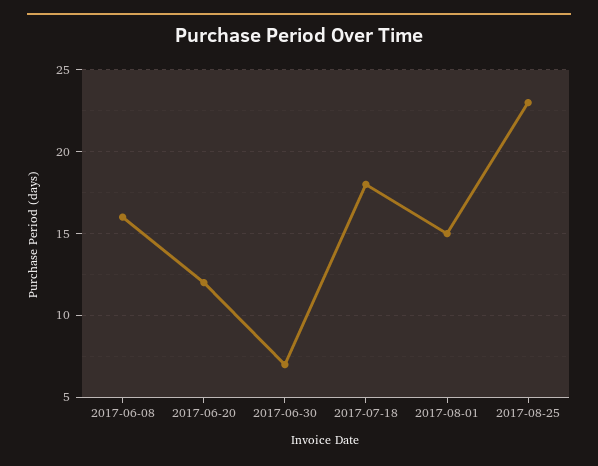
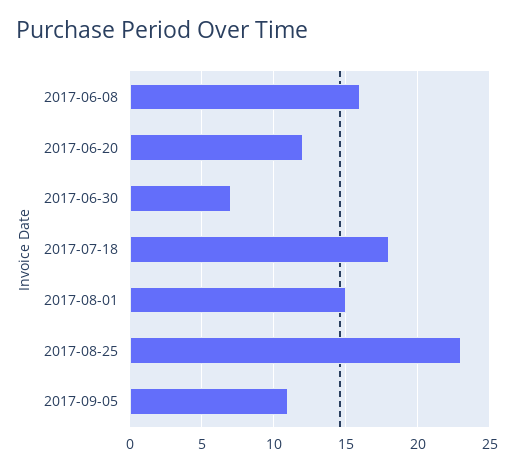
2017-09-05: none -> 11

